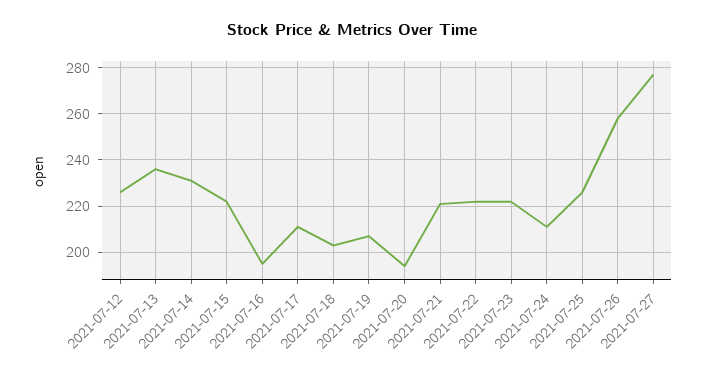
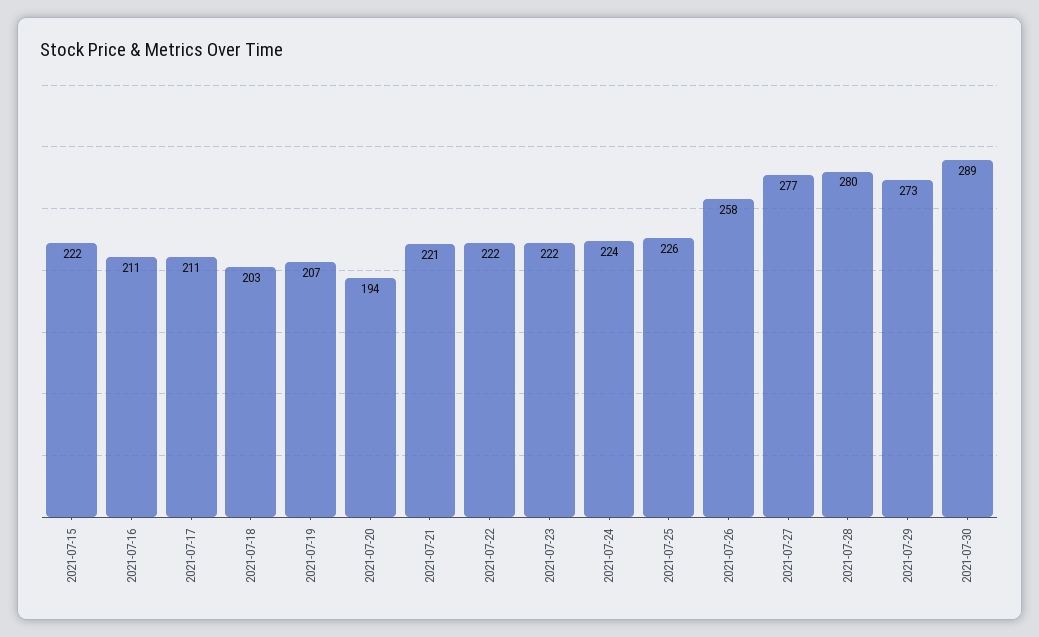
2021-07-12: 225 -> none
2021-07-13: 235 -> none
2021-07-14: 230 -> none
2021-07-16: 195 -> 211
2021-07-24: 210 -> 224
2021-07-28: none -> 280
2021-07-29: none -> 273
2021-07-30: none -> 289

